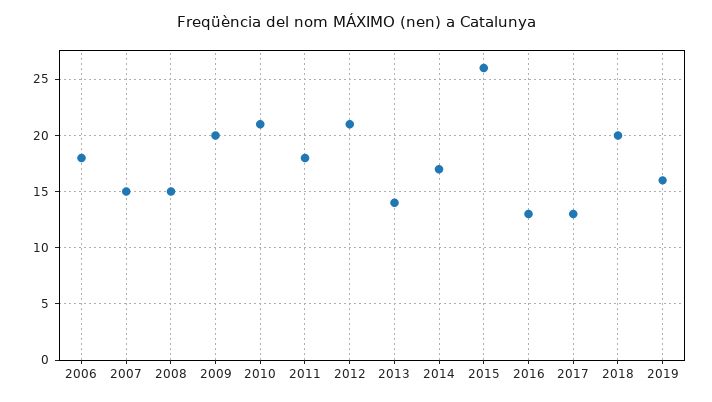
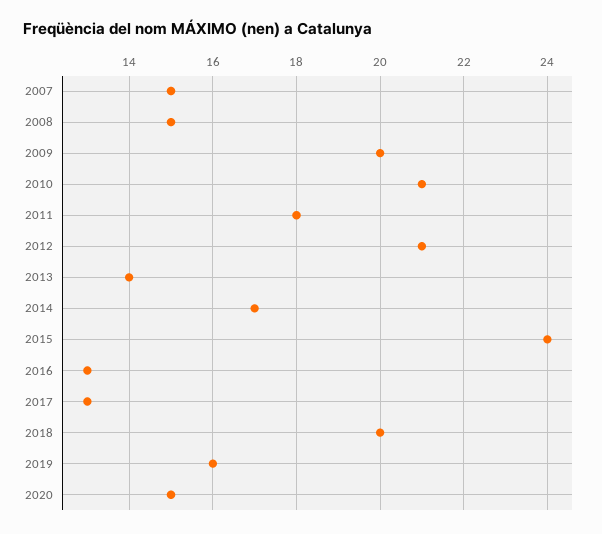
2006: 18 -> none
2015: 26 -> 24
2020: none -> 15

